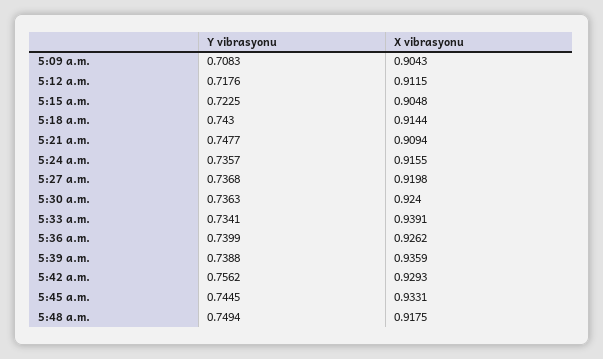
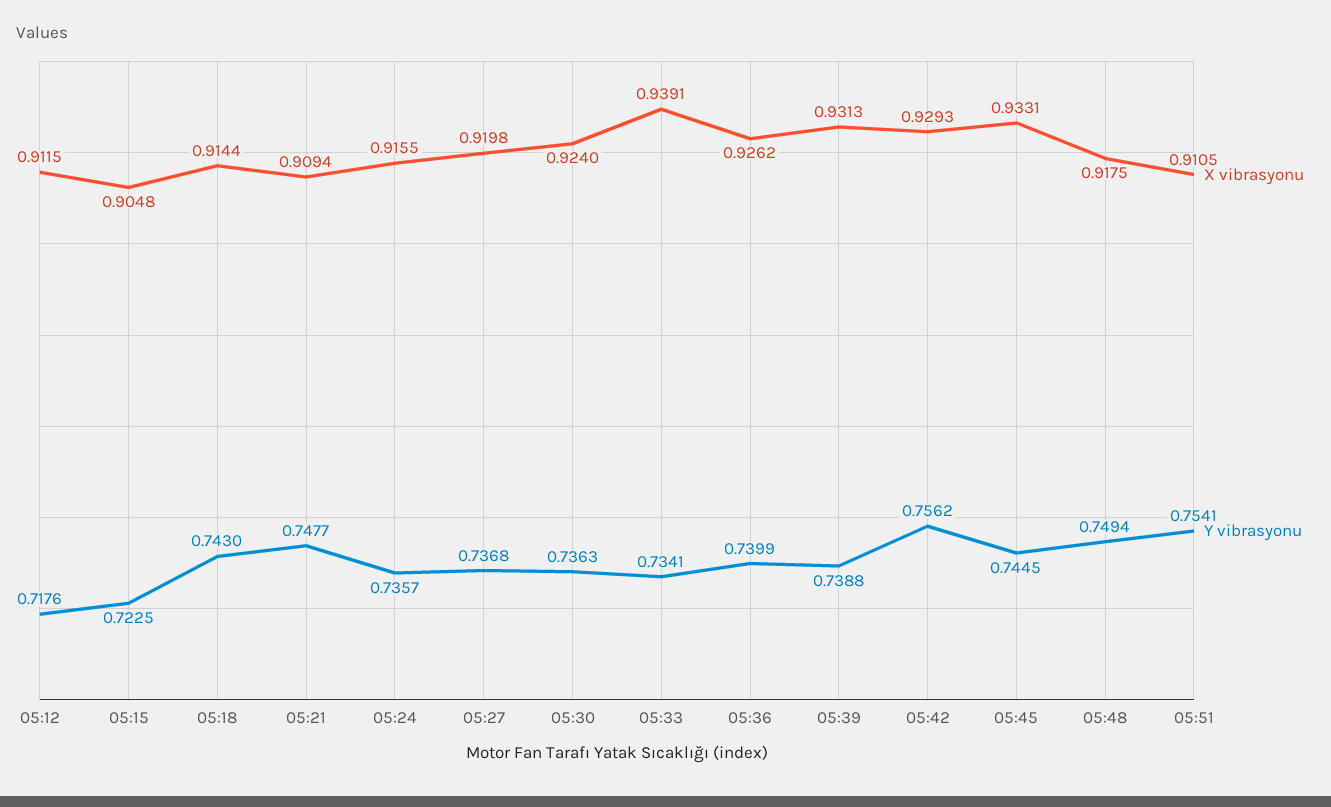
Y vibrasyonu, 5:09 a.m.: 0.7083 -> none
X vibrasyonu, 5:09 a.m.: 0.9043 -> none
X vibrasyonu, 5:39 a.m.: 0.9359 -> 0.9313
X vibrasyonu, 05:51: none -> 0.9105
Y vibrasyonu, 05:51: none -> 0.7541

